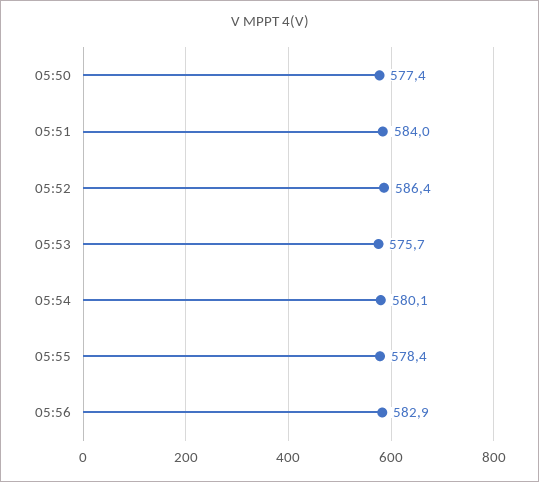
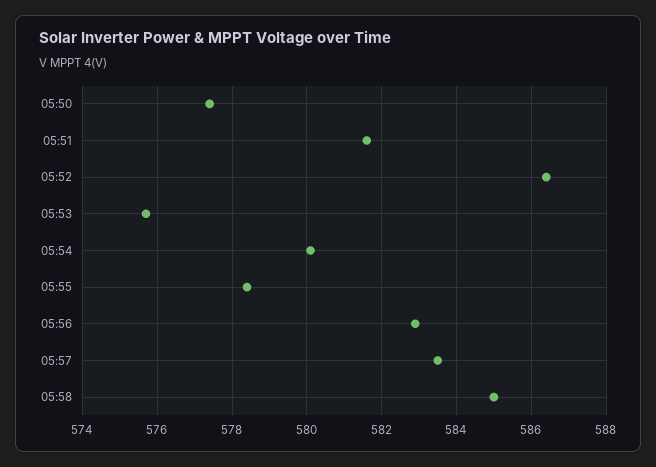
05:51: 584 -> 581.5
05:57: none -> 583.5
05:58: none -> 585

